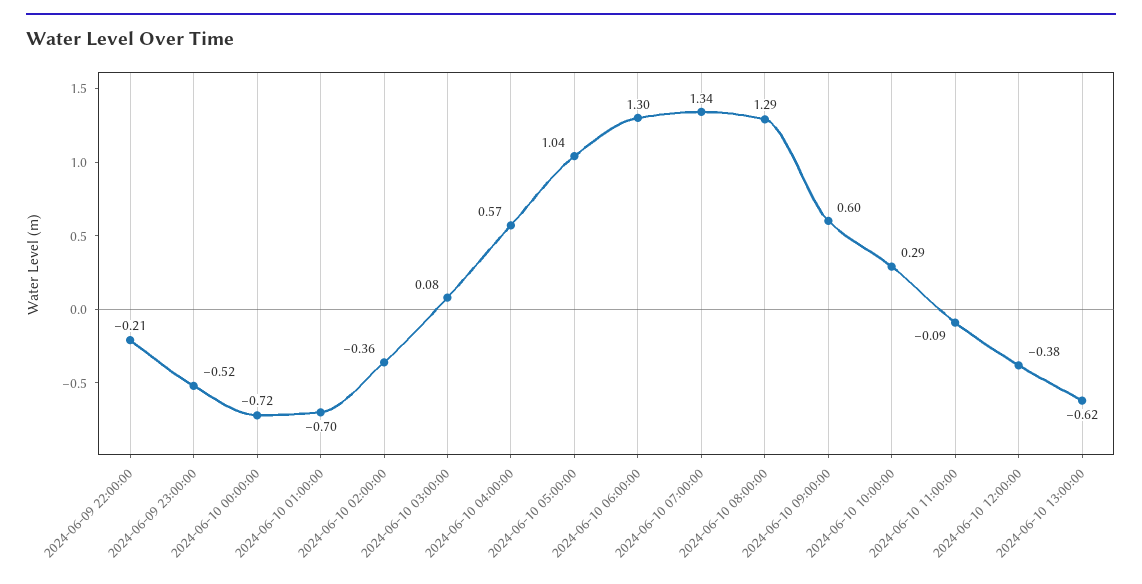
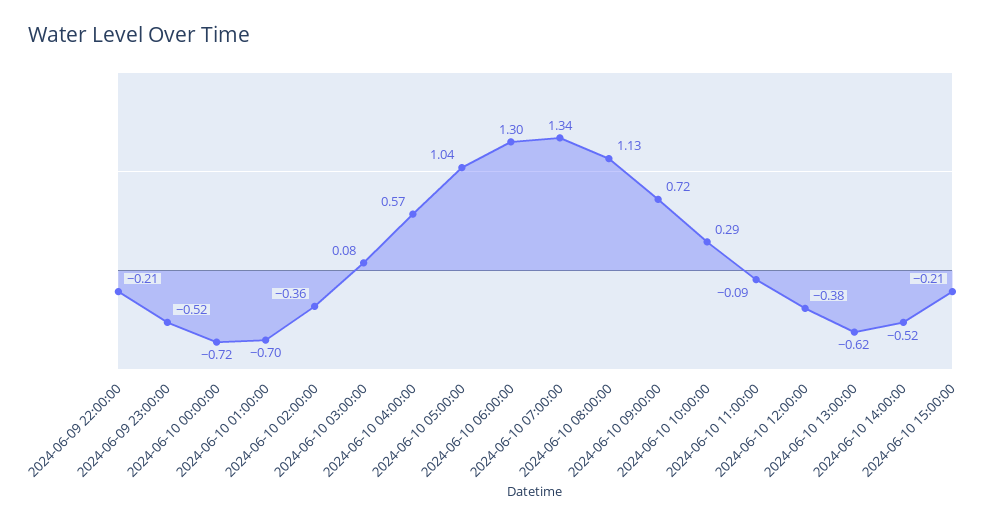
2024-06-10 08:00:00: 1.29 -> 1.13
2024-06-10 09:00:00: 0.6 -> 0.72
2024-06-10 14:00:00: none -> -0.52
2024-06-10 15:00:00: none -> -0.21

